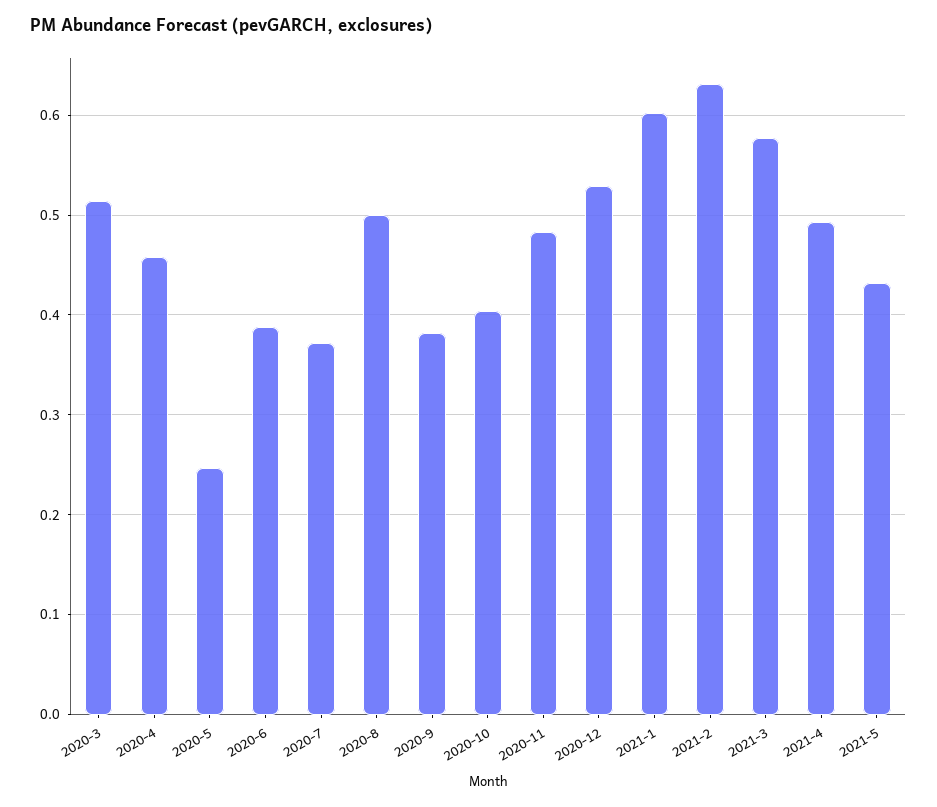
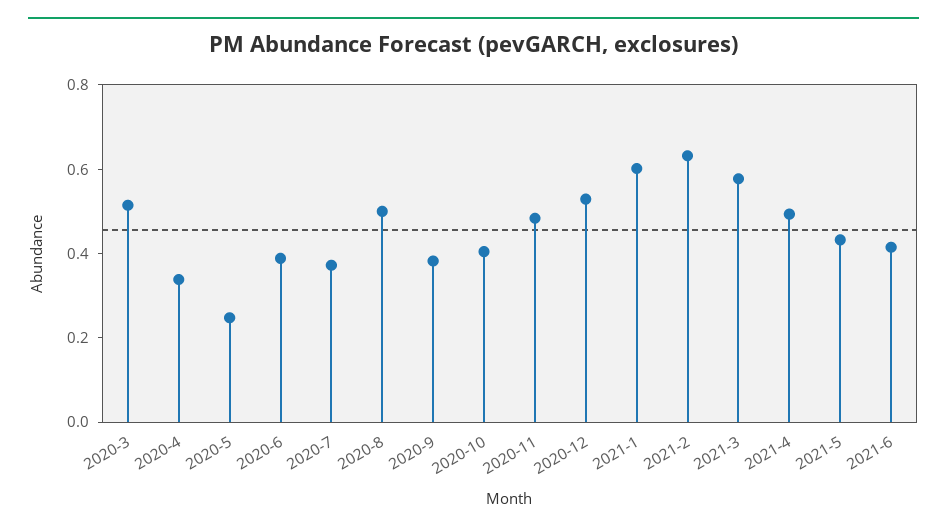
2020-4: 0.46 -> 0.35
2021-6: none -> 0.4

